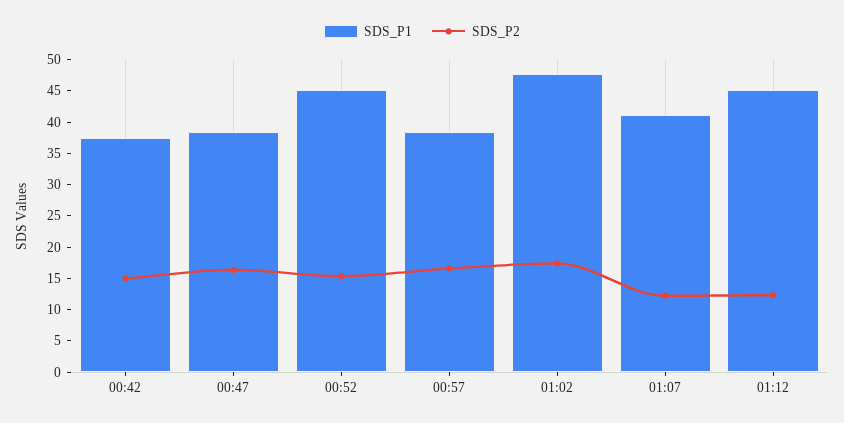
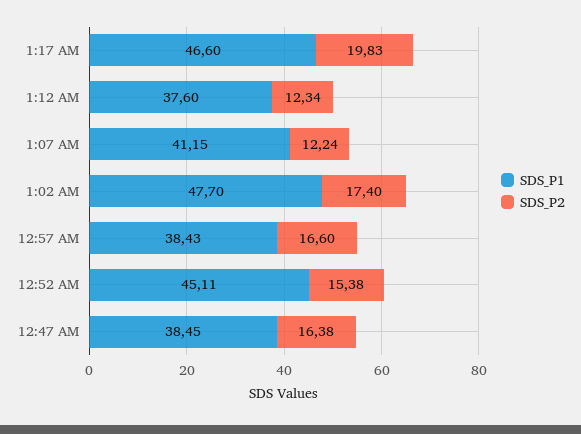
SDS_P1, 00:42: 37.5 -> none
SDS_P2, 00:42: 15 -> none
SDS_P1, 01:12: 45 -> 37.6
SDS_P1, 1:17 AM: none -> 46.6
SDS_P2, 1:17 AM: none -> 19.83

